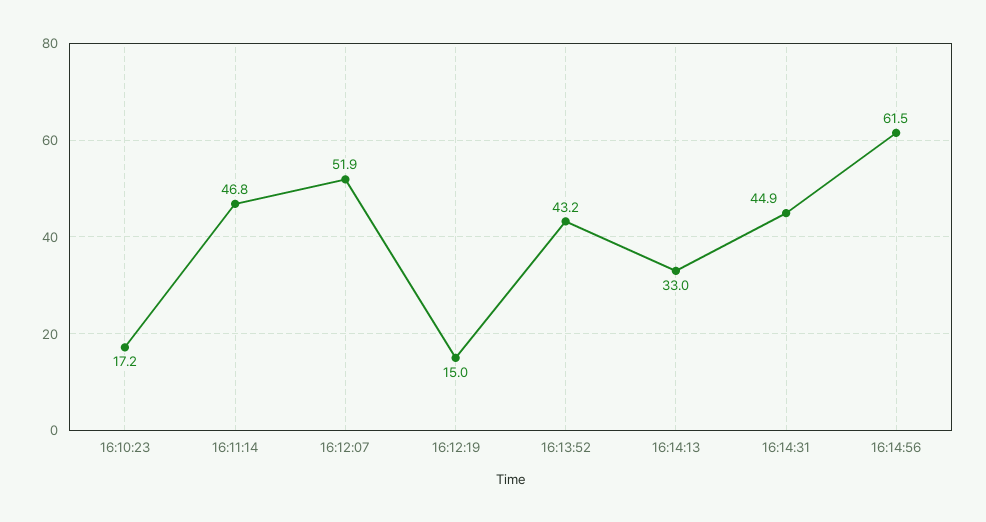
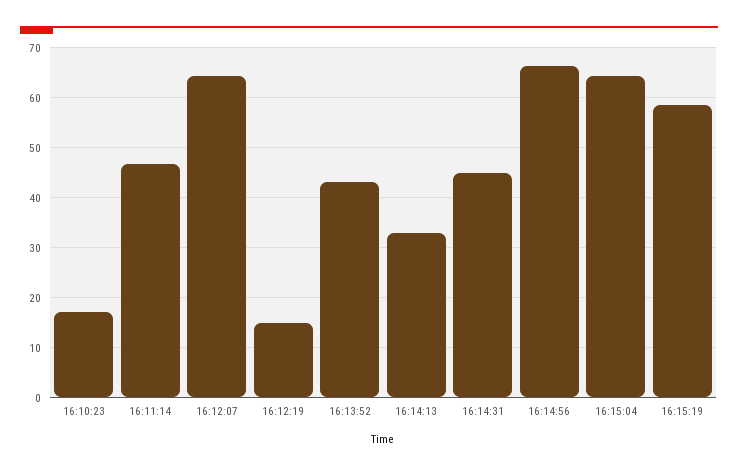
16:12:07: 51.9 -> 64
16:14:56: 61.5 -> 66
16:15:04: none -> 64
16:15:19: none -> 58

